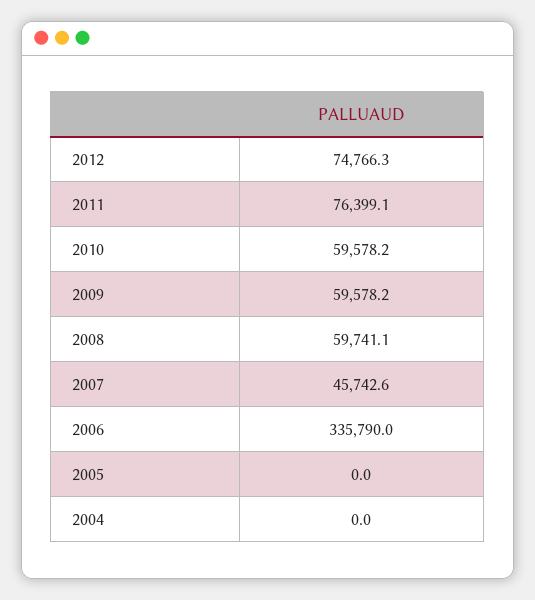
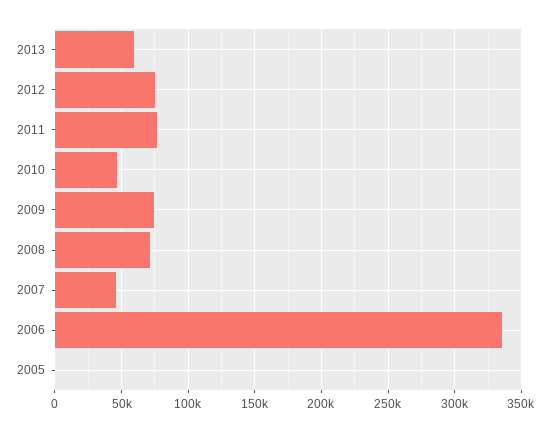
2010: 59578.2 -> 45000
2009: 59578.2 -> 75000
2008: 59741.1 -> 70000
2004: 0 -> none
2013: none -> 60000

